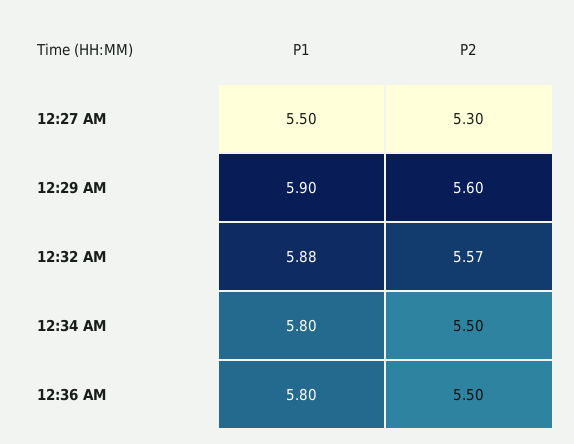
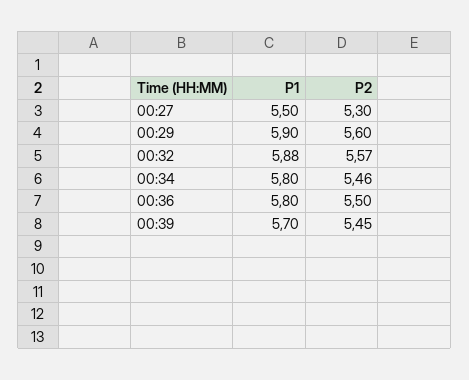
P2, 12:34 AM: 5.5 -> 5.46
P1, 00:39: none -> 5.7
P2, 00:39: none -> 5.45

